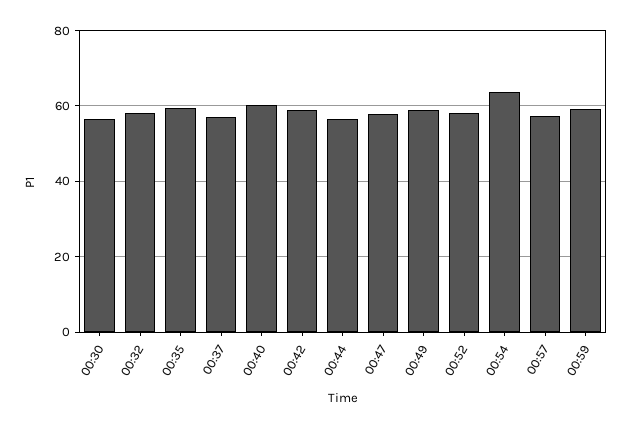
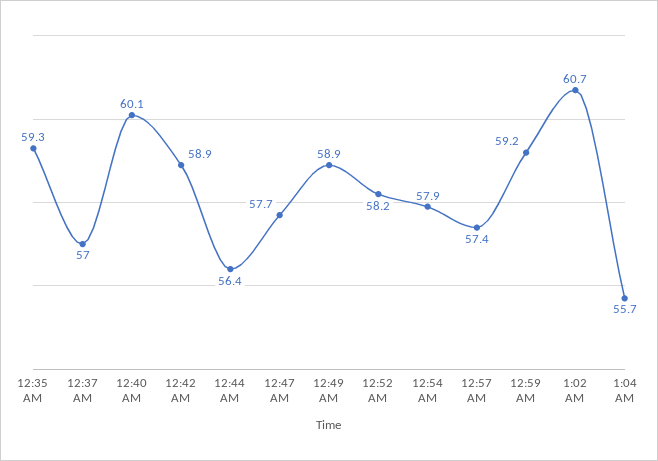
00:30: 56 -> none
00:32: 58 -> none
00:54: 64 -> 57.9
1:02 AM: none -> 60.7
1:04 AM: none -> 55.7

